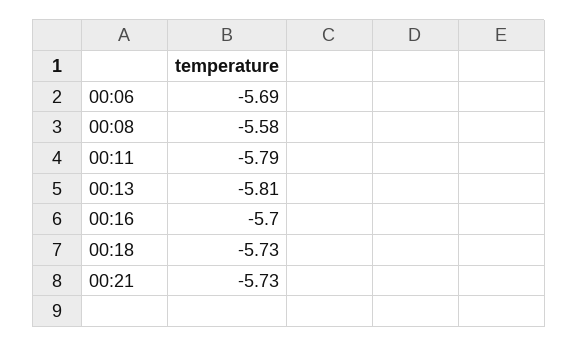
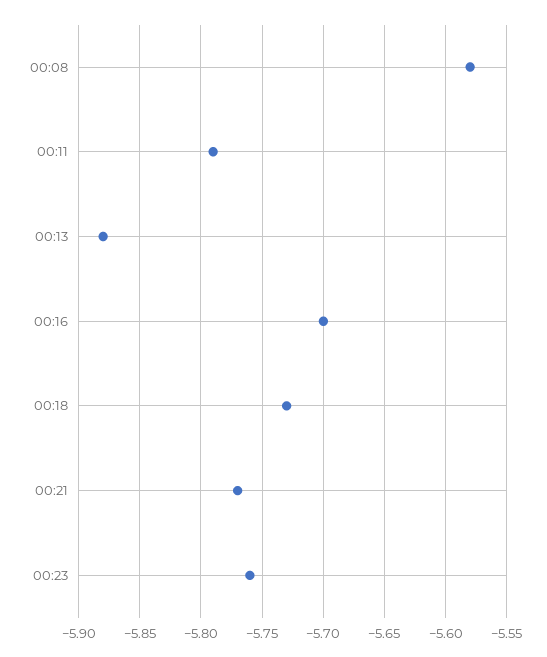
00:06: -5.69 -> none
00:13: -5.81 -> -5.88
00:21: -5.73 -> -5.77
00:23: none -> -5.76

